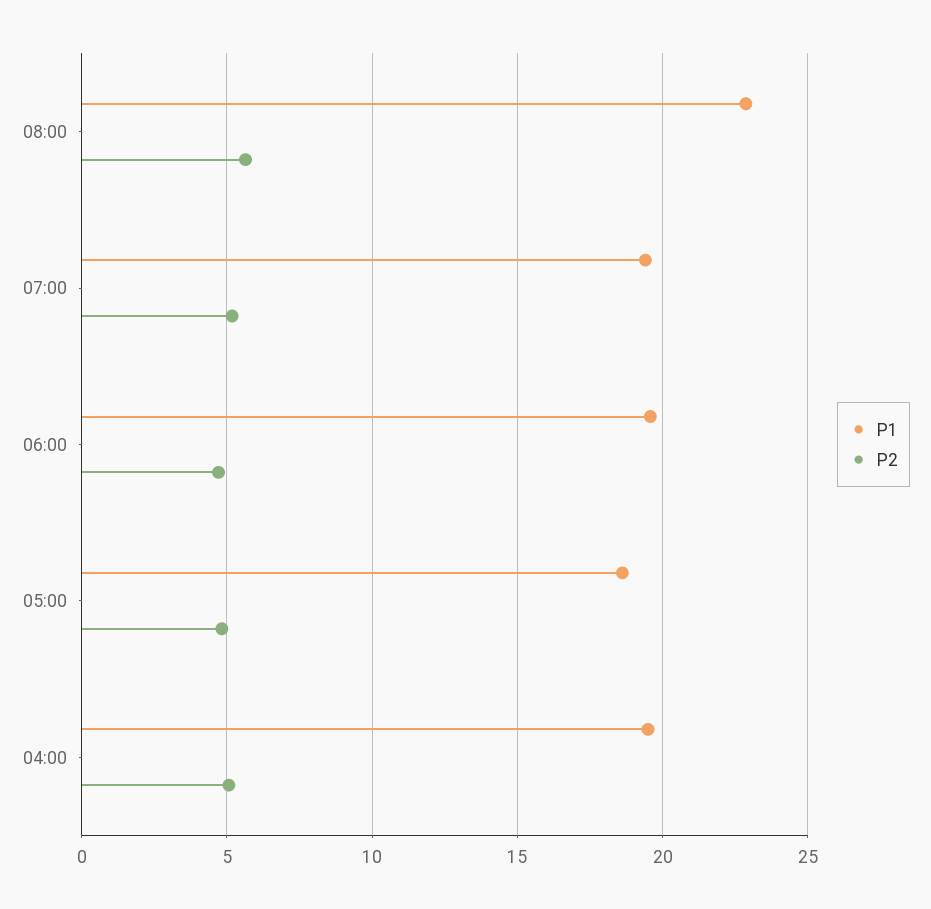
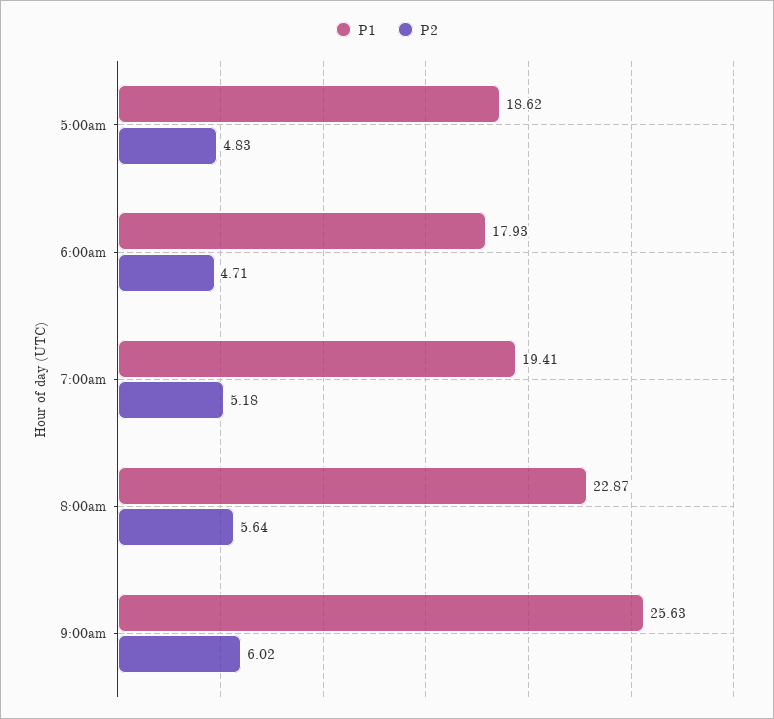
P1, 06:00: 19.5 -> 17.93
P1, 04:00: 19.5 -> none
P2, 04:00: 5 -> none
P1, 9:00am: none -> 25.63
P2, 9:00am: none -> 6.02

